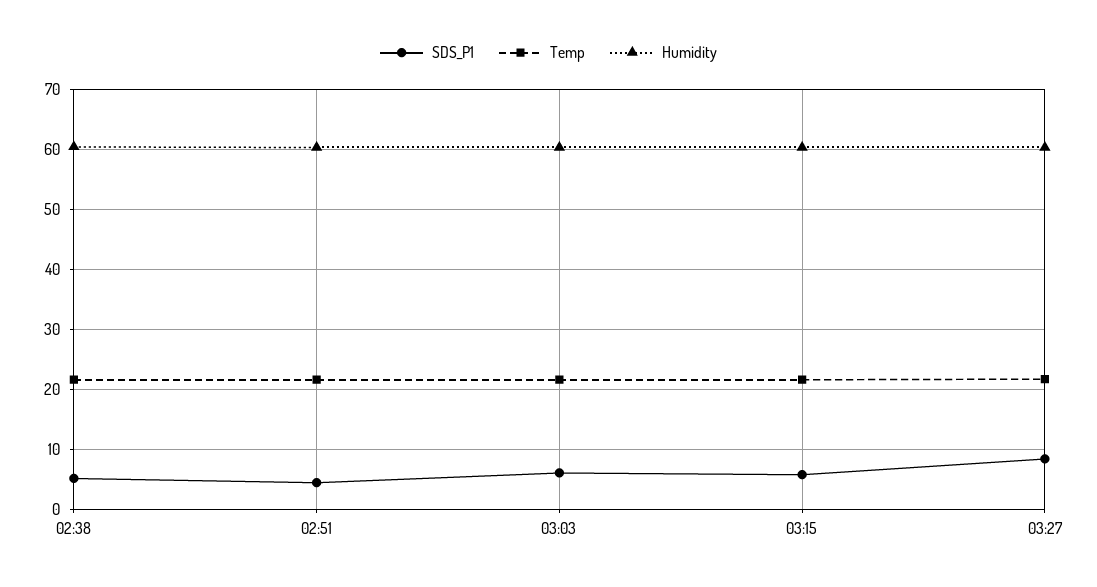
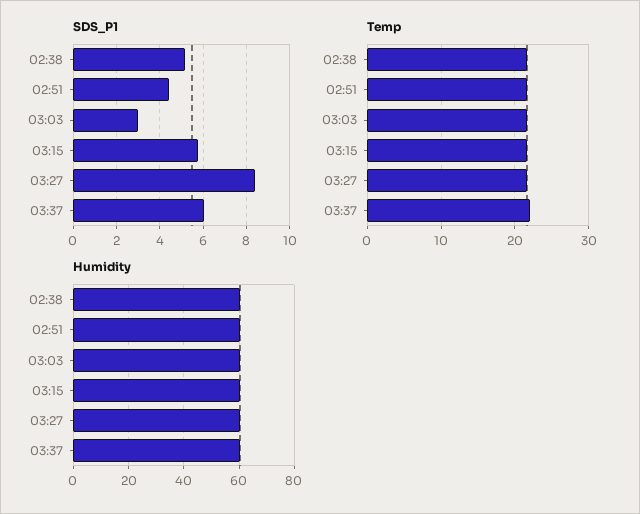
SDS_P1, 03:03: 6 -> 3
SDS_P1, 03:37: none -> 6
Temp, 03:37: none -> 22
Humidity, 03:37: none -> 60

